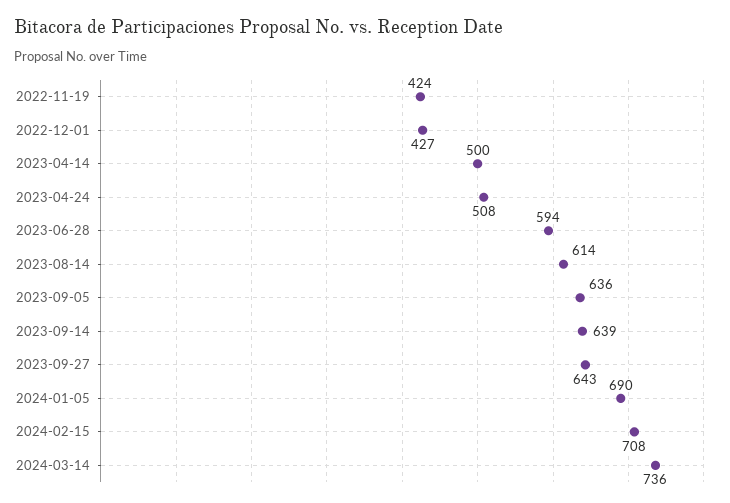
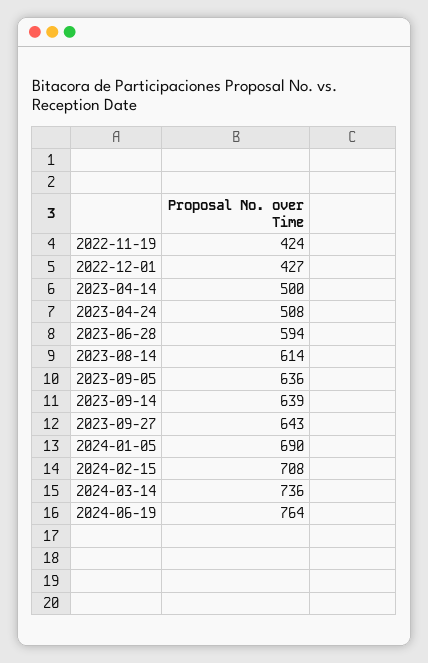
2024-06-19: none -> 764

